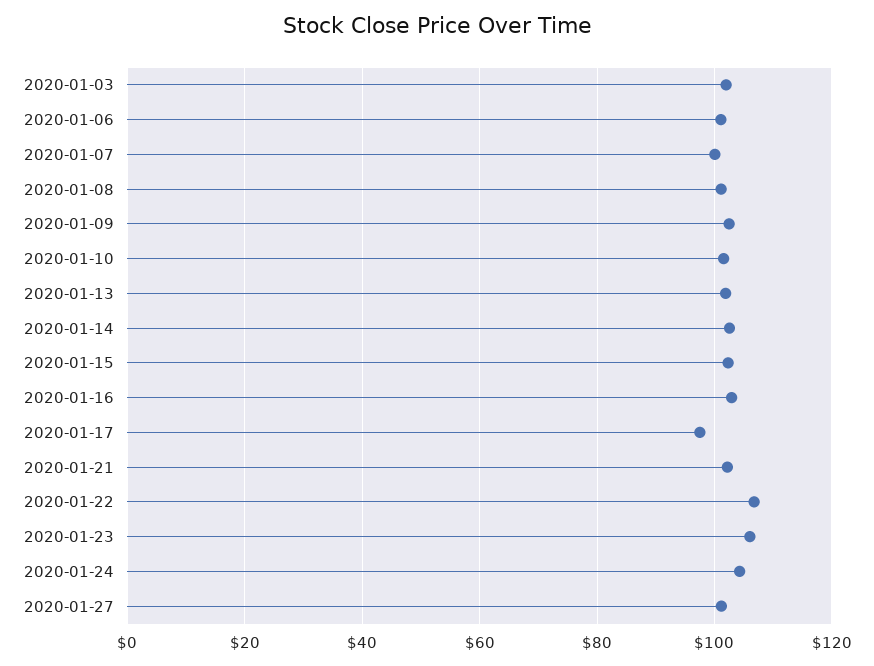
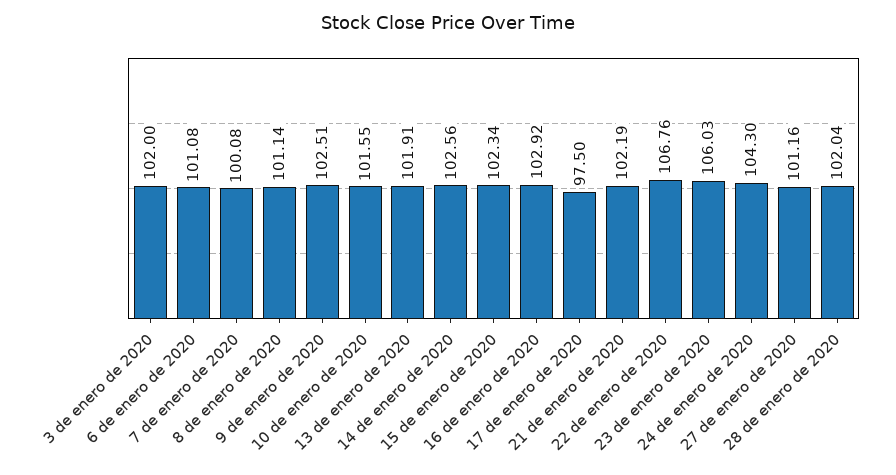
28 de enero de 2020: none -> 102.04

